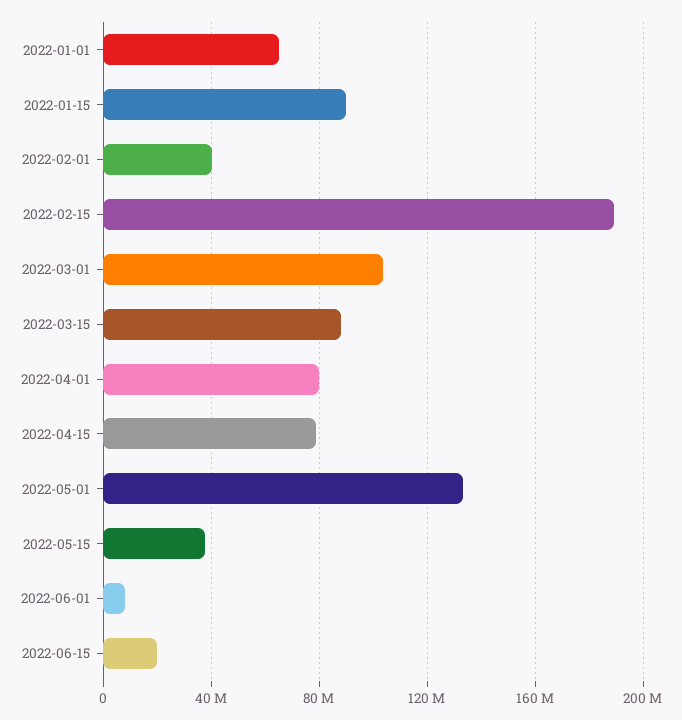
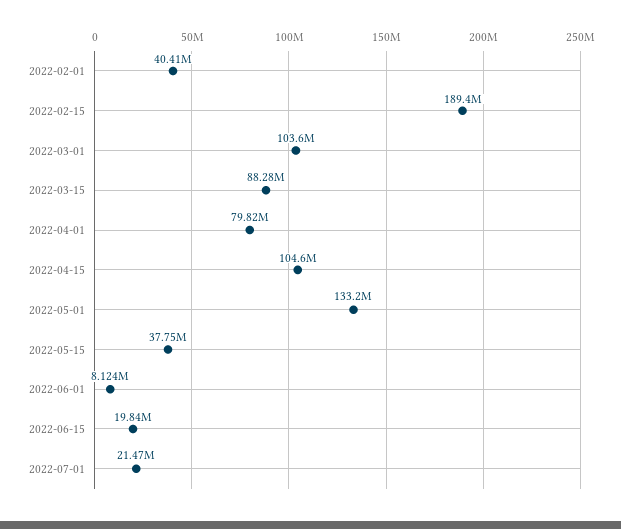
2022-01-01: 65000000 -> none
2022-01-15: 90000000 -> none
2022-04-15: 80000000 -> 104600000
2022-07-01: none -> 21470000

